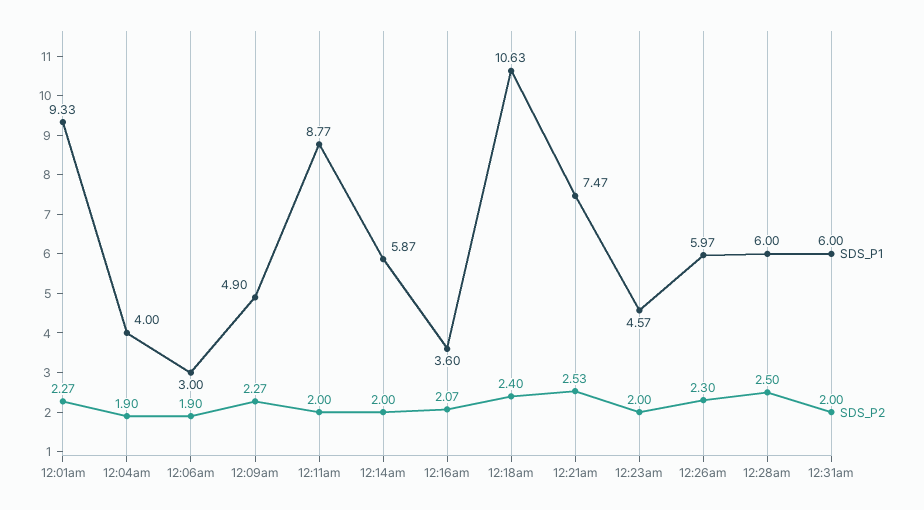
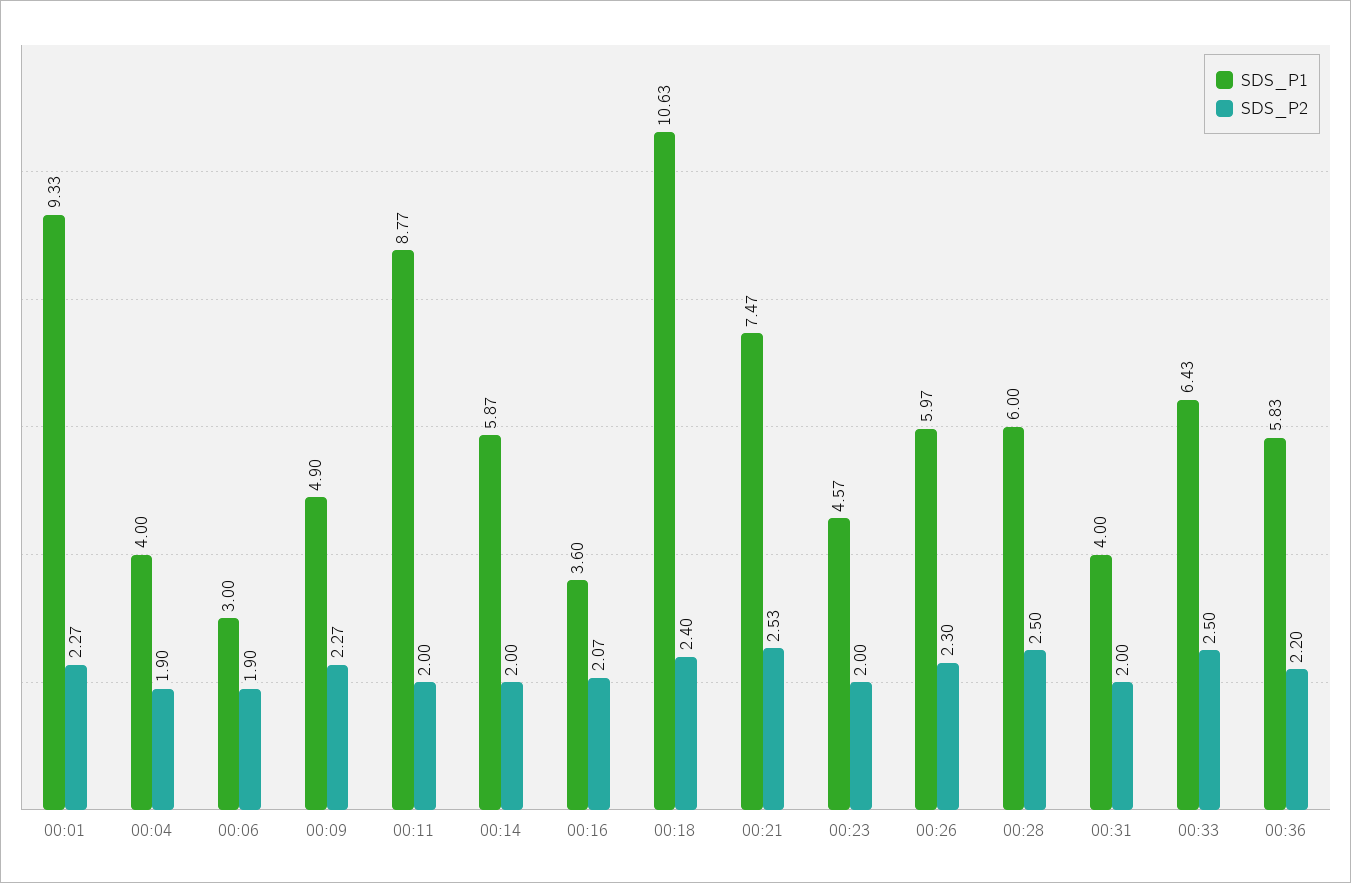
SDS_P1, 12:31am: 6 -> 4
SDS_P1, 00:33: none -> 6.43
SDS_P2, 00:33: none -> 2.5
SDS_P1, 00:36: none -> 5.83
SDS_P2, 00:36: none -> 2.2

